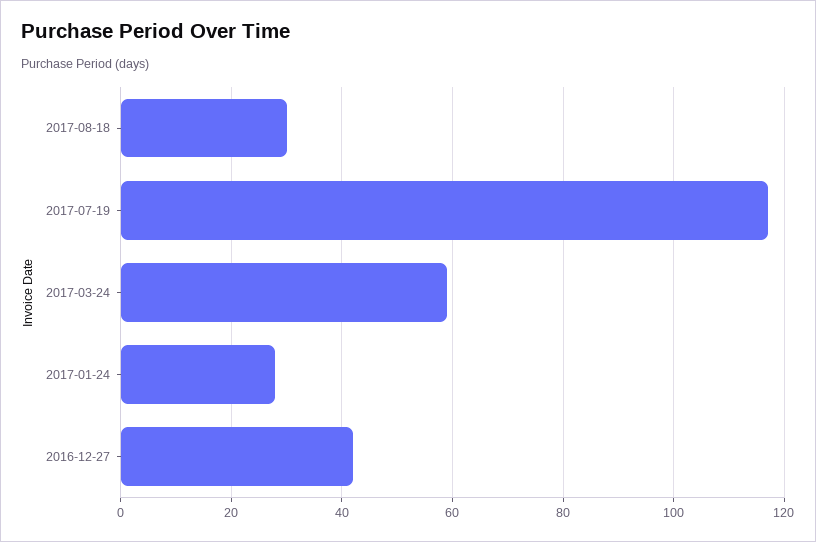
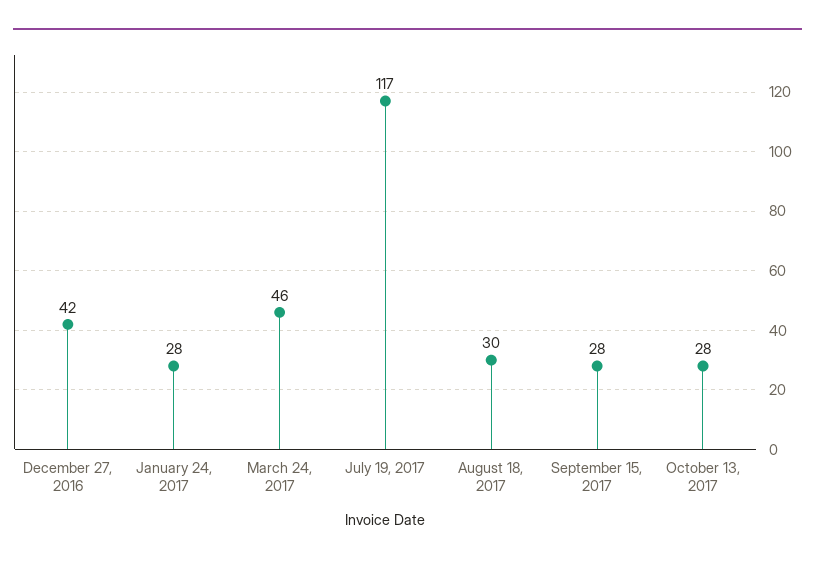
2017-03-24: 60 -> 46
September 15, 2017: none -> 28
October 13, 2017: none -> 28

